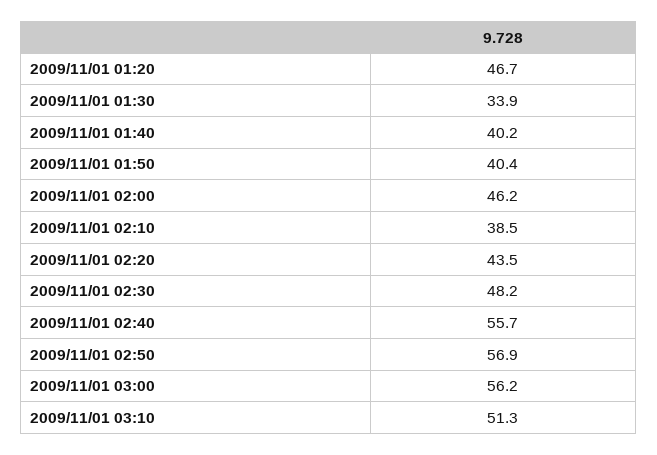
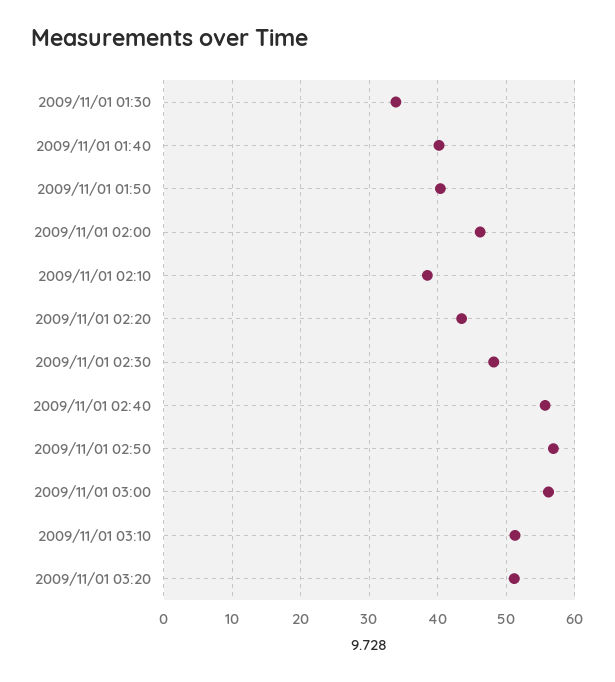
2009/11/01 01:20: 46.7 -> none
2009/11/01 03:20: none -> 51

